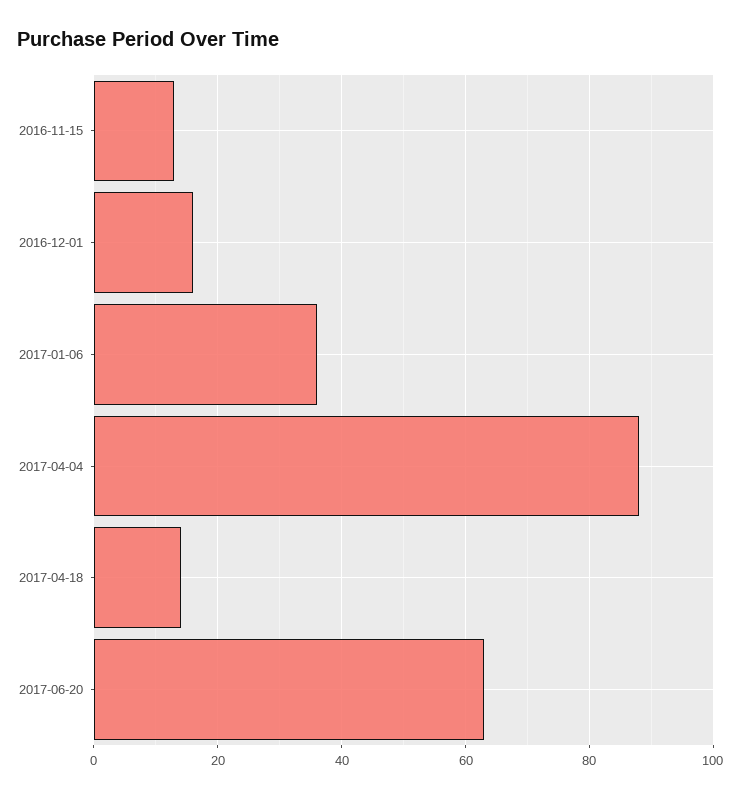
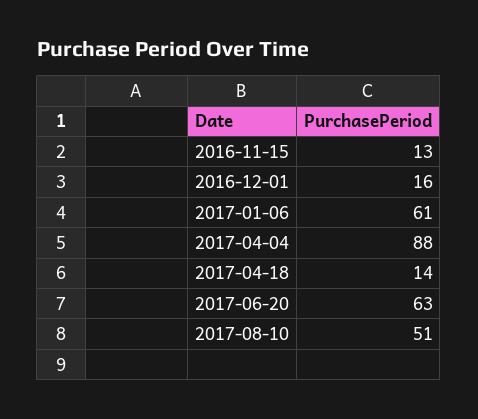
2017-01-06: 35 -> 61
2017-08-10: none -> 51

